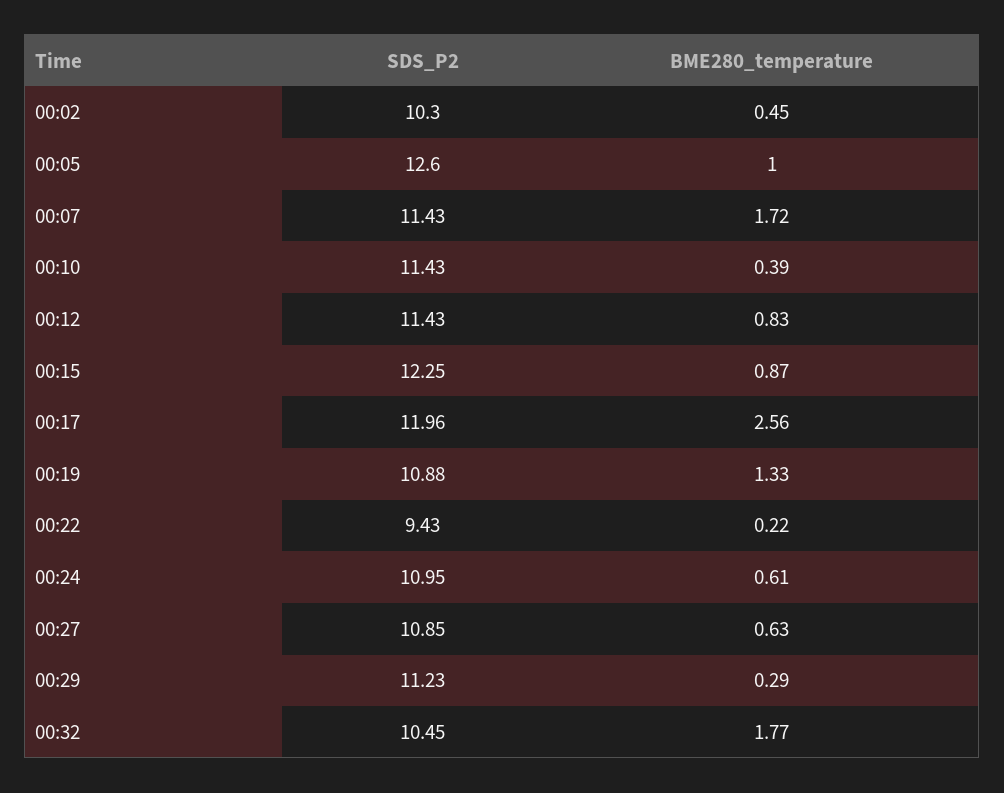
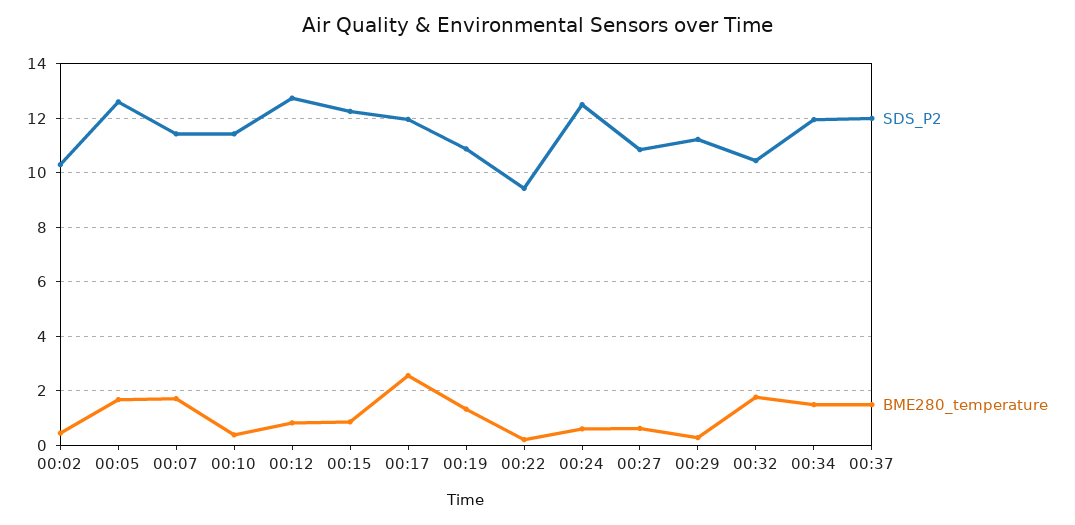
BME280_temperature, 00:05: 1 -> 1.75
SDS_P2, 00:12: 11.43 -> 12.75
SDS_P2, 00:24: 10.95 -> 12.5
SDS_P2, 00:34: none -> 12
BME280_temperature, 00:34: none -> 1.5
SDS_P2, 00:37: none -> 12
BME280_temperature, 00:37: none -> 1.5

